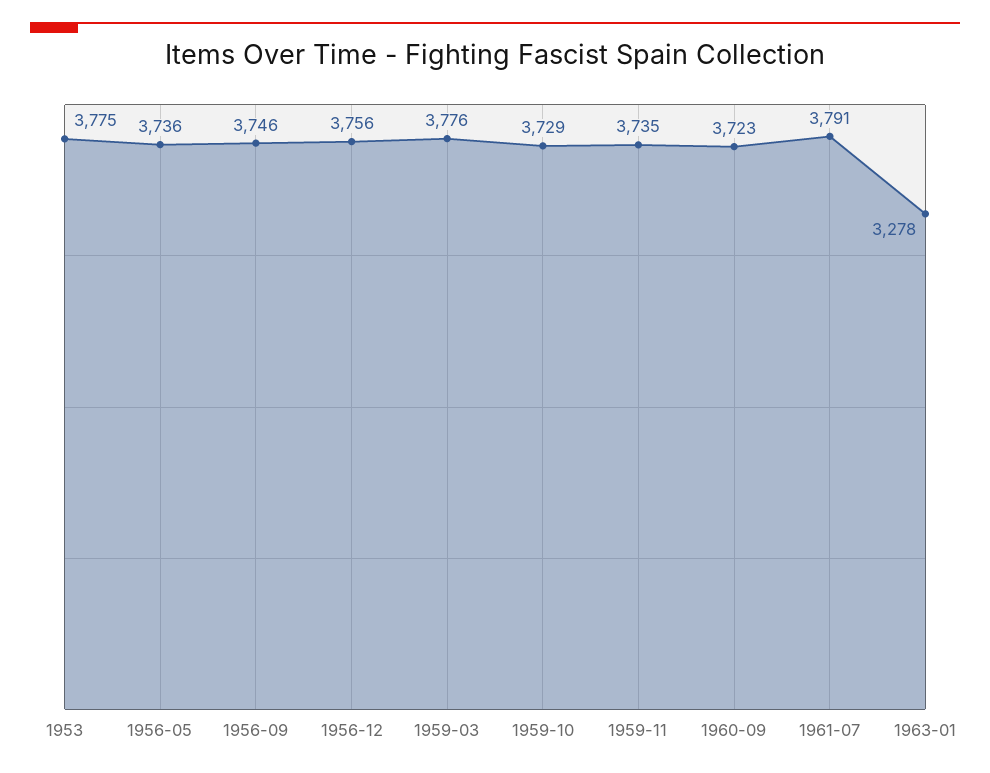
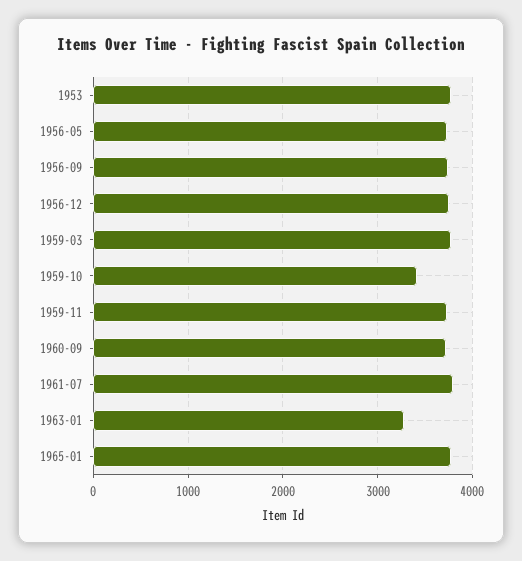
1959-10: 3729 -> 3400
1965-01: none -> 3800

